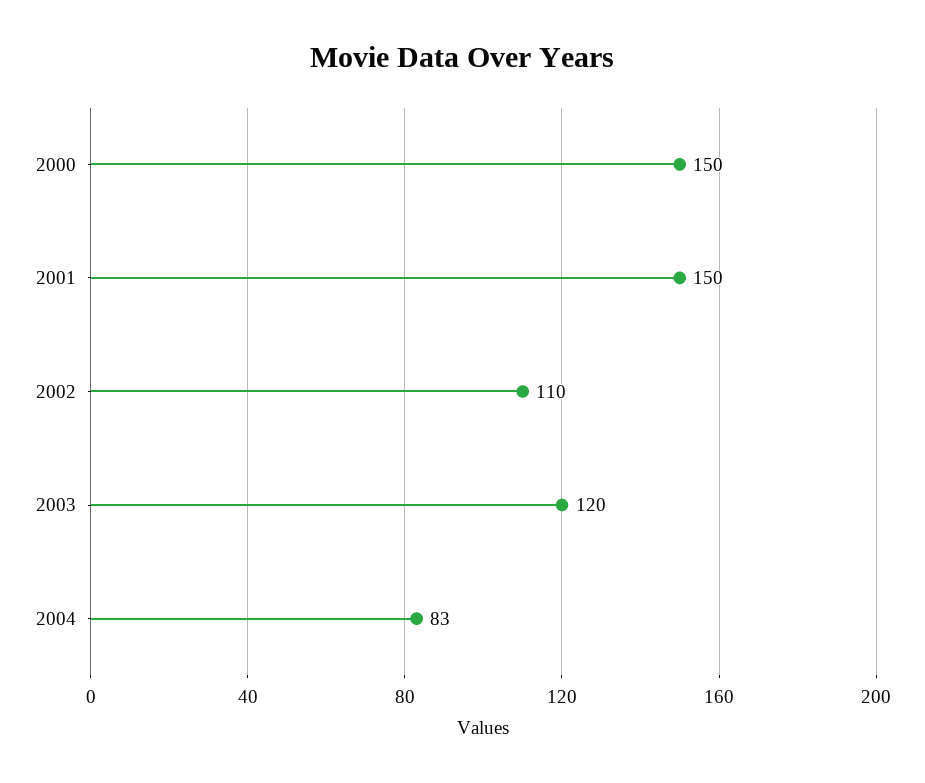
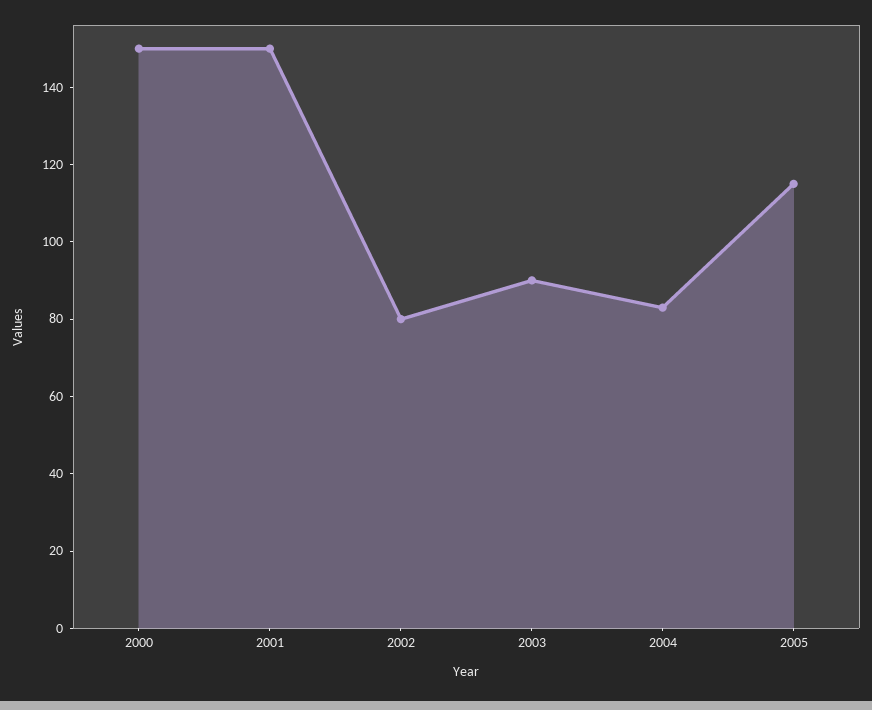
2002: 110 -> 80
2003: 120 -> 90
2005: none -> 115

